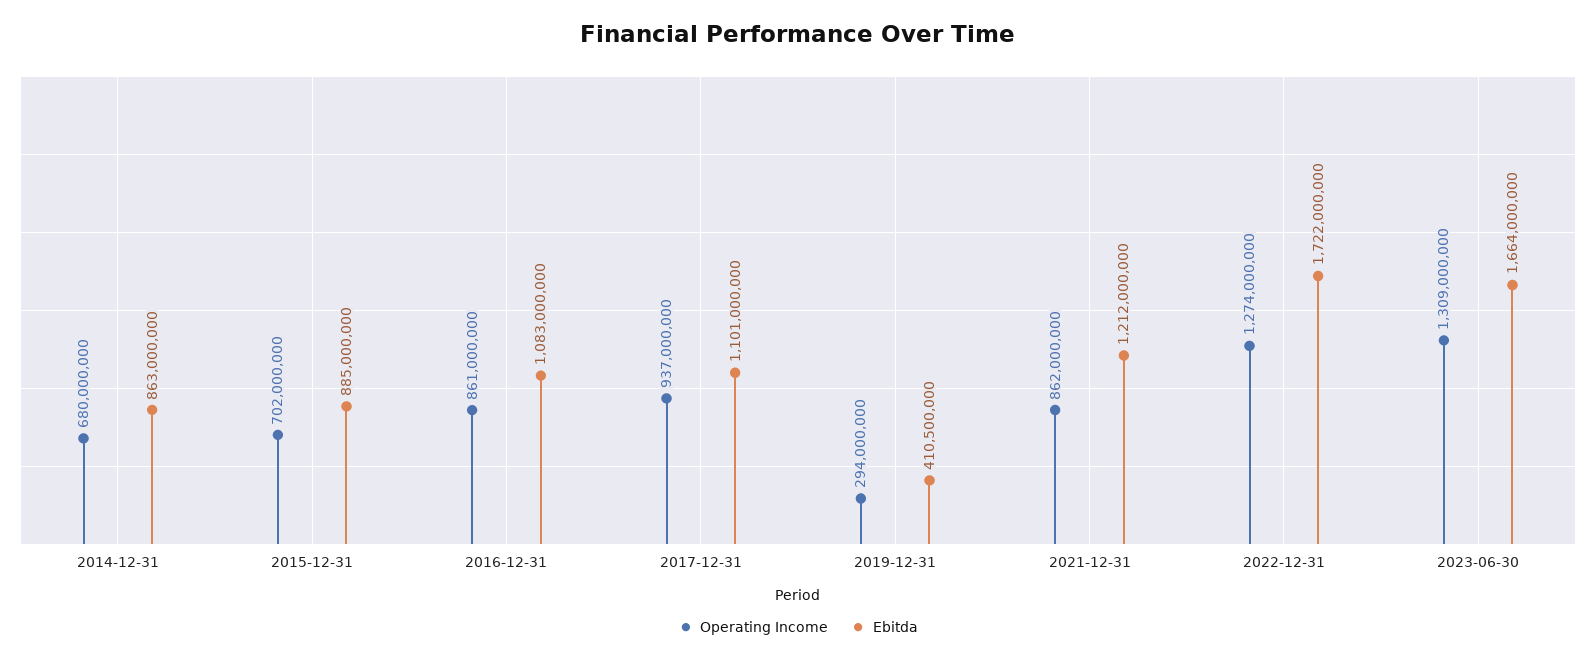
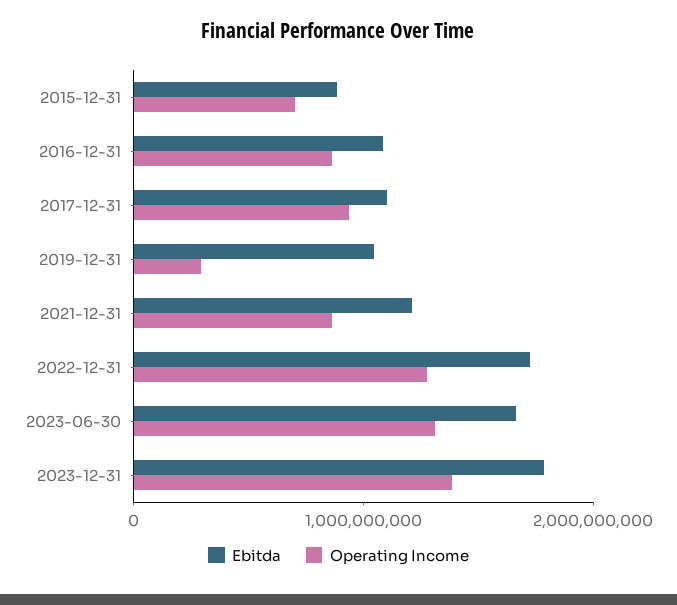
Operating Income, 2014-12-31: 680000000 -> none
Ebitda, 2014-12-31: 863000000 -> none
Ebitda, 2019-12-31: 410500000 -> 1000000000
Ebitda, 2023-12-31: none -> 1800000000
Operating Income, 2023-12-31: none -> 1400000000

